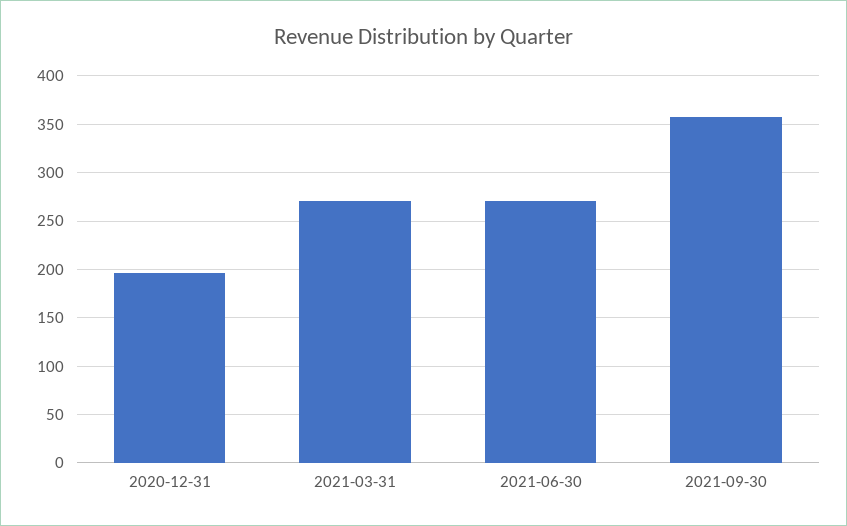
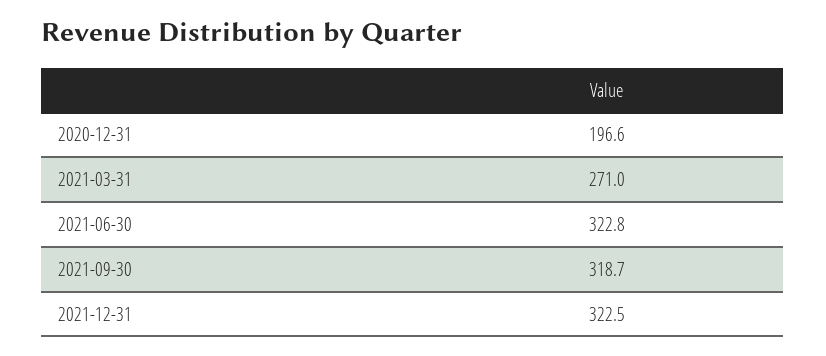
2021-06-30: 270 -> 322.8
2021-09-30: 360 -> 318.7
2021-12-31: none -> 322.5

